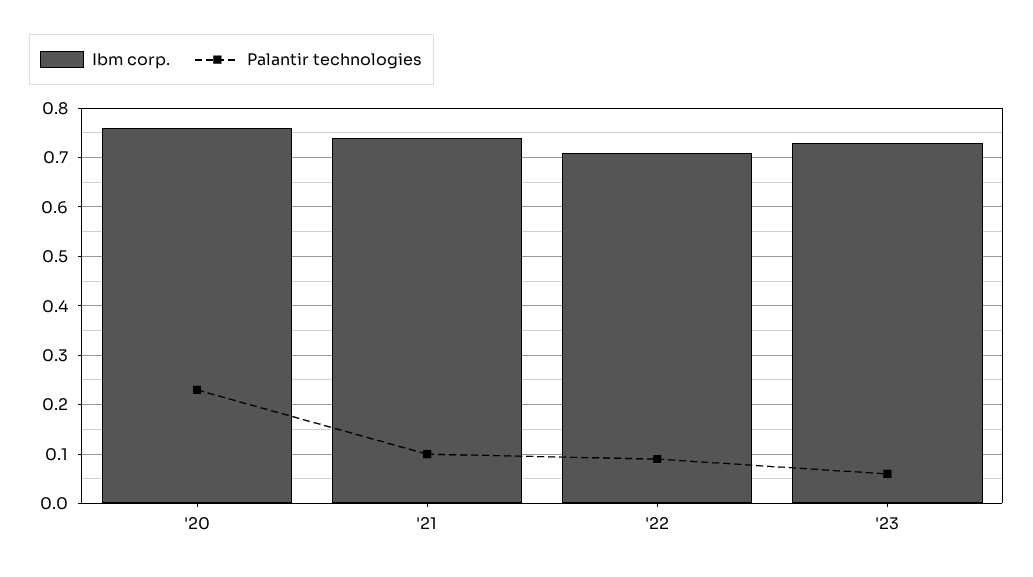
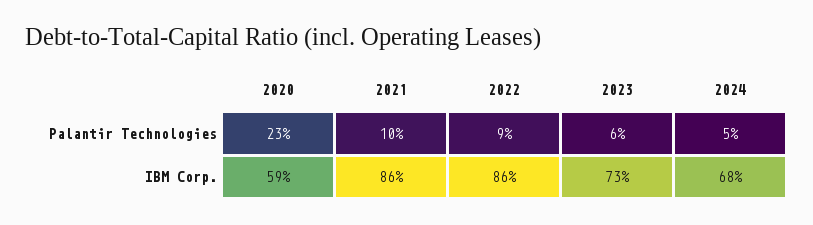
Ibm corp., '20: 0.75 -> 0.59
Ibm corp., '21: 0.75 -> 0.86
Ibm corp., '22: 0.7 -> 0.86
Palantir technologies, 2024: none -> 0.05
Ibm corp., 2024: none -> 0.68

